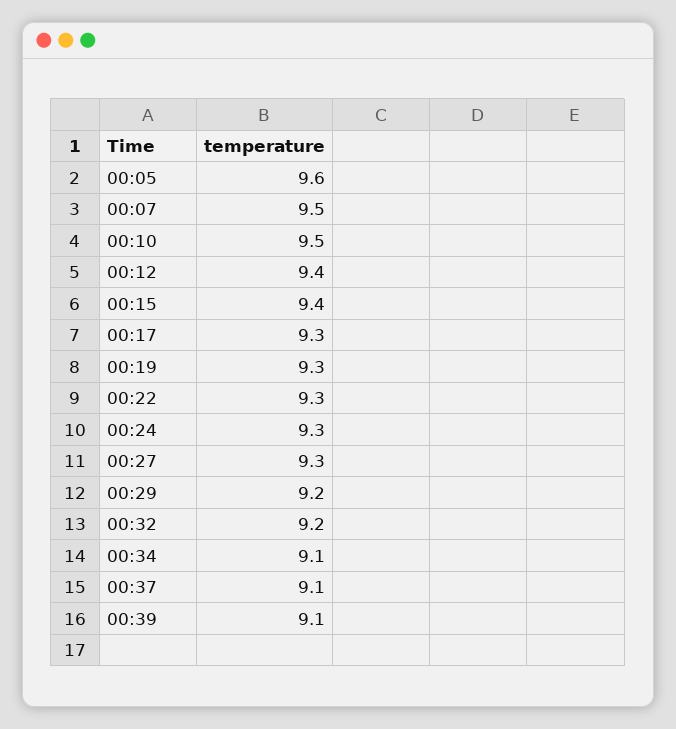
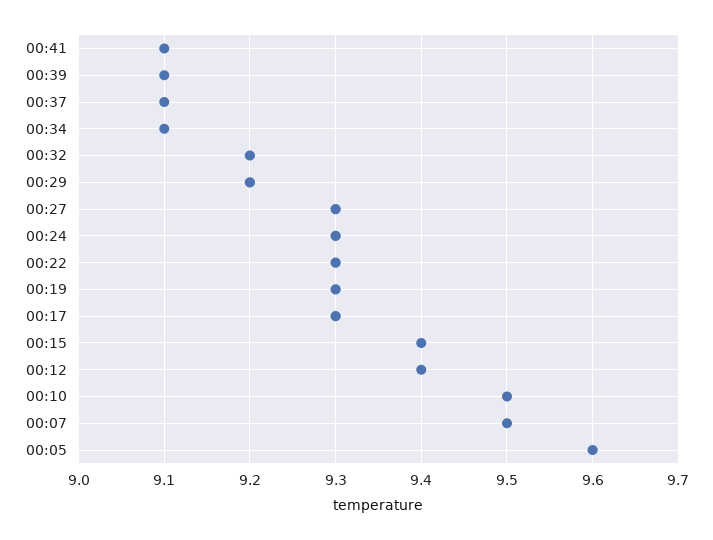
00:41: none -> 9.1

